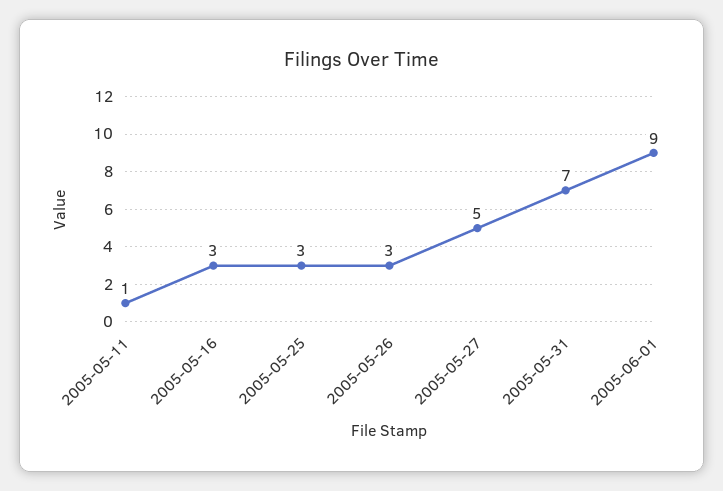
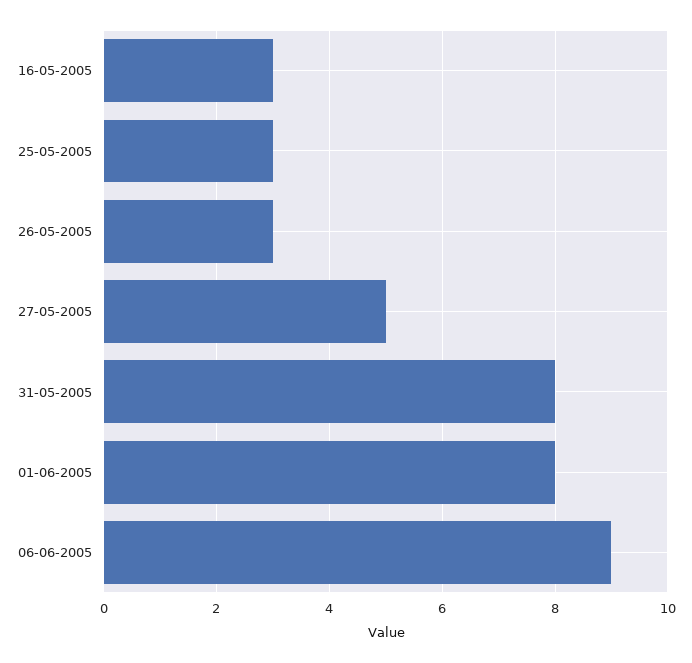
2005-05-11: 1 -> none
2005-05-31: 7 -> 8
2005-06-01: 9 -> 8
06-06-2005: none -> 9

